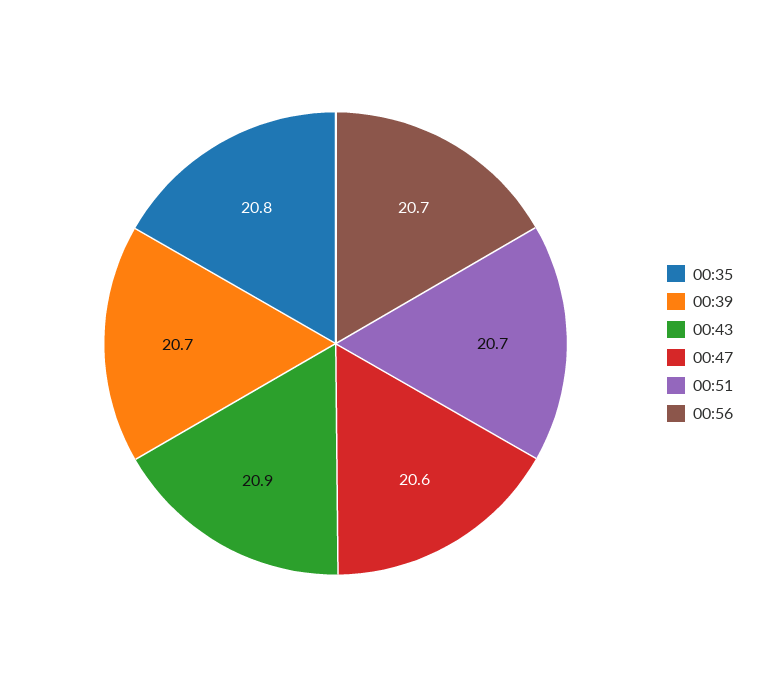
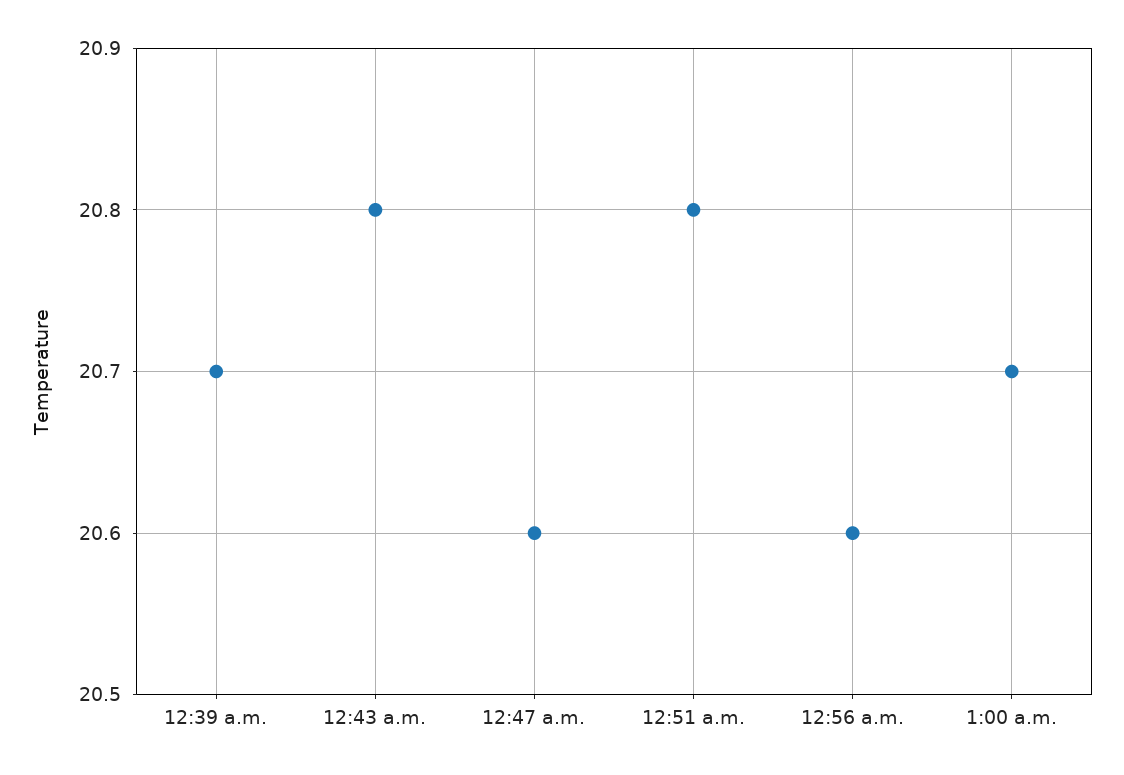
00:35: 20.8 -> none
00:43: 20.9 -> 20.8
00:51: 20.7 -> 20.8
00:56: 20.7 -> 20.6
1:00 a.m.: none -> 20.7

